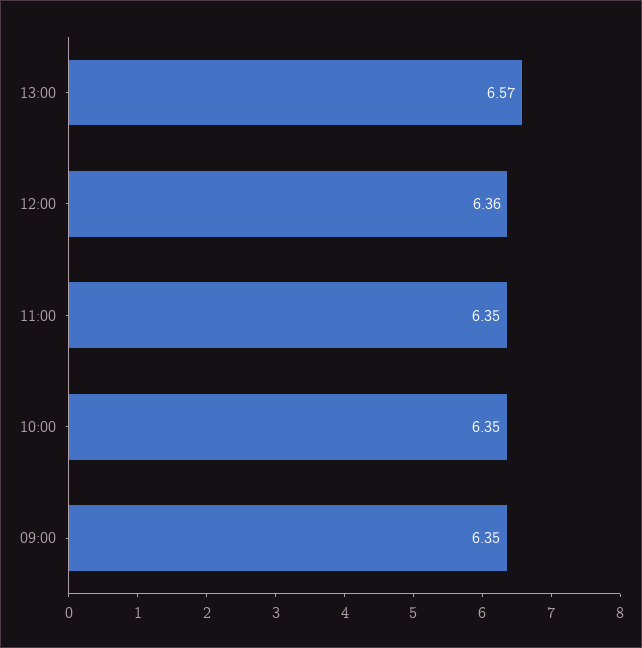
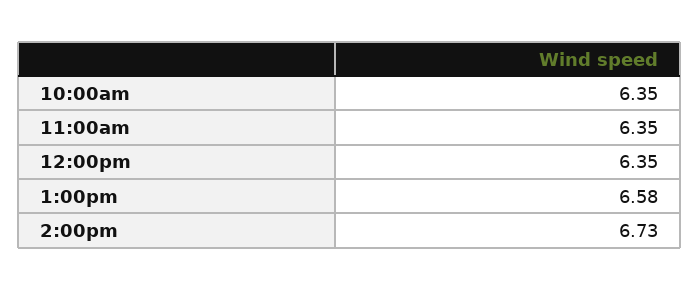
13:00: 6.57 -> 6.58
12:00: 6.36 -> 6.35
09:00: 6.35 -> none
2:00pm: none -> 6.73

